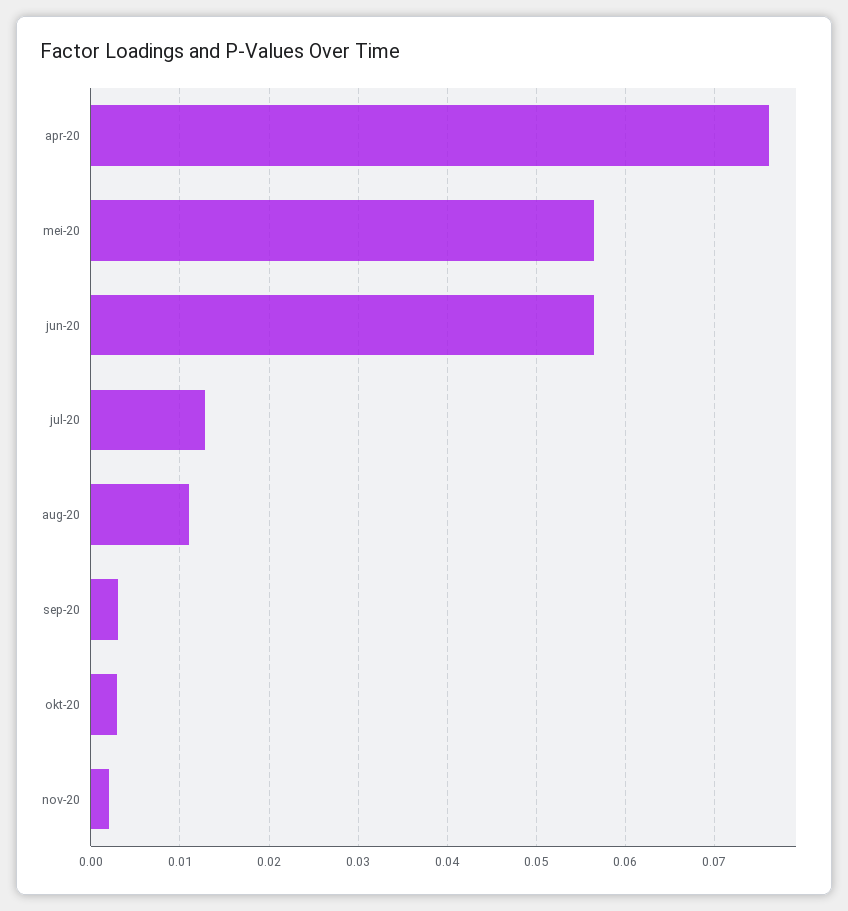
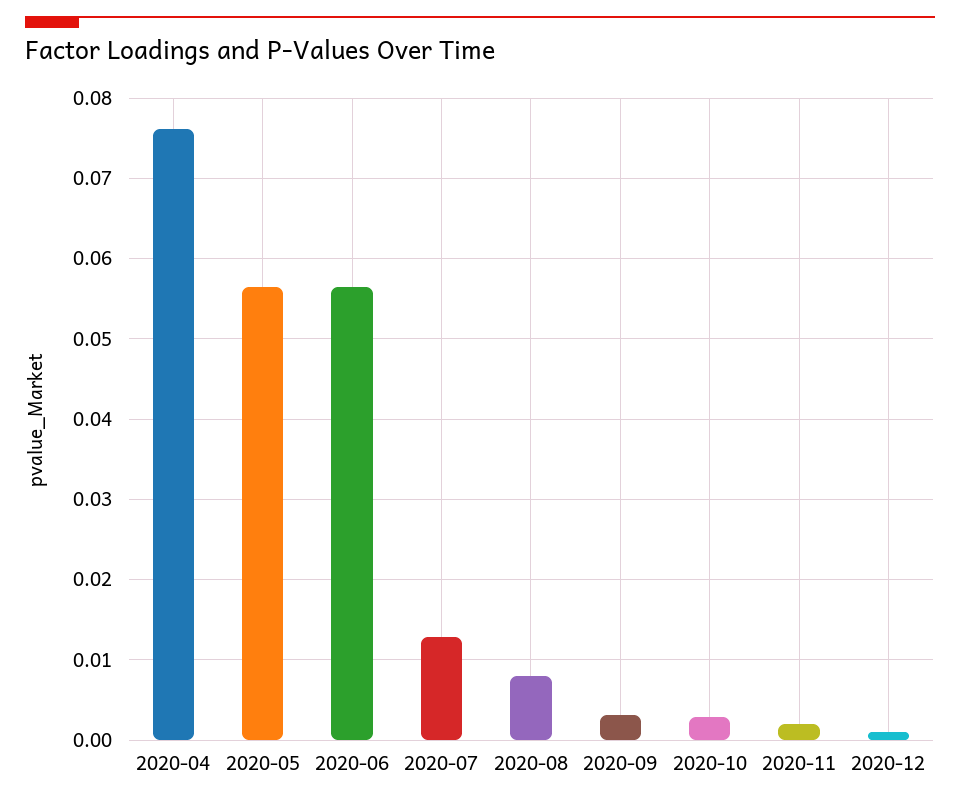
aug-20: 0.011 -> 0.008
2020-12: none -> 0.001

